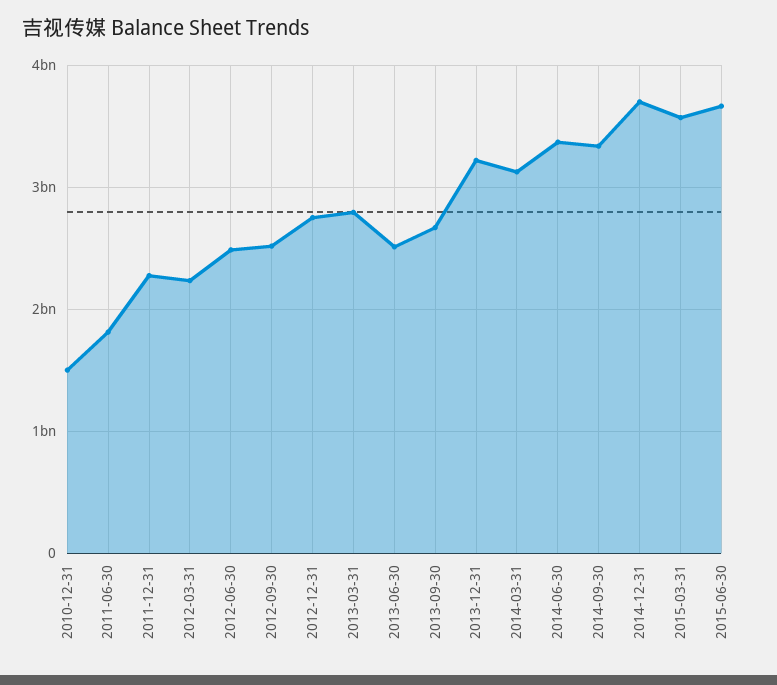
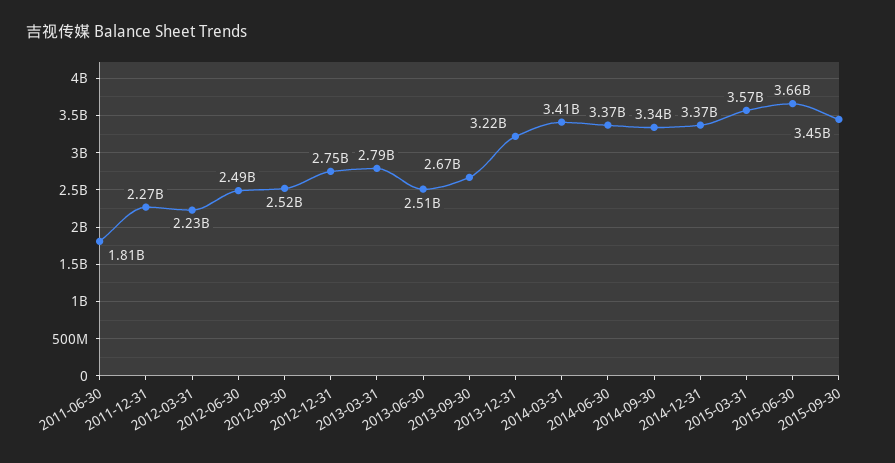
2010-12-31: 1500000000 -> none
2014-03-31: 3100000000 -> 3410000000
2014-12-31: 3700000000 -> 3370000000
2015-09-30: none -> 3450000000

